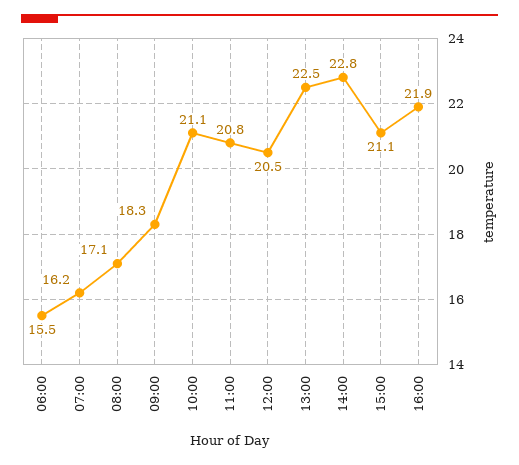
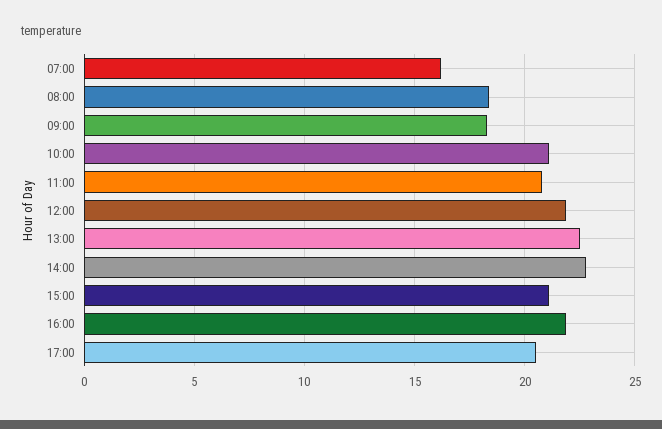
06:00: 15.5 -> none
08:00: 17.1 -> 18.5
12:00: 20.5 -> 22
17:00: none -> 20.5

